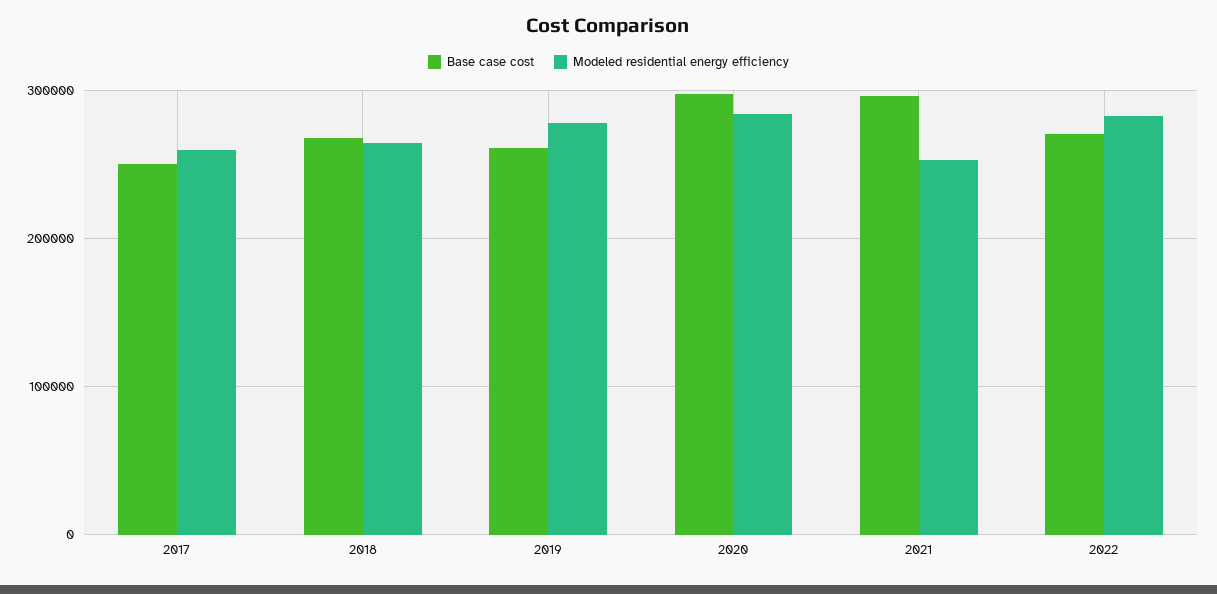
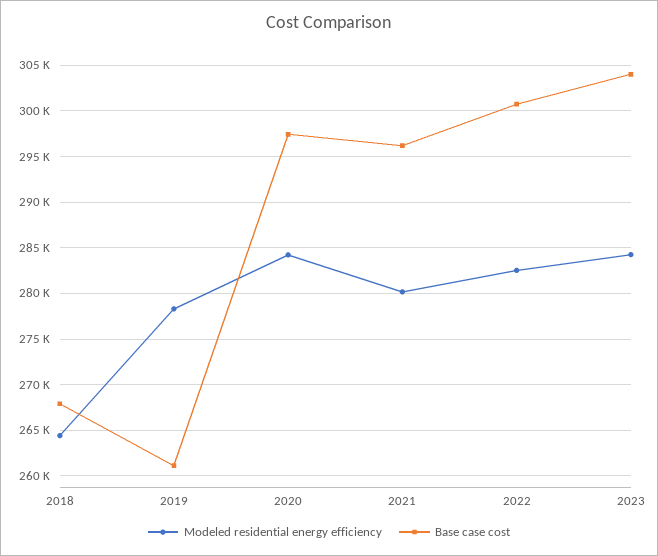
Base case cost, 2017: 250000 -> none
Modeled residential energy efficiency, 2017: 260000 -> none
Modeled residential energy efficiency, 2021: 250000 -> 280000
Base case cost, 2022: 270000 -> 301000
Modeled residential energy efficiency, 2023: none -> 284000
Base case cost, 2023: none -> 304000

